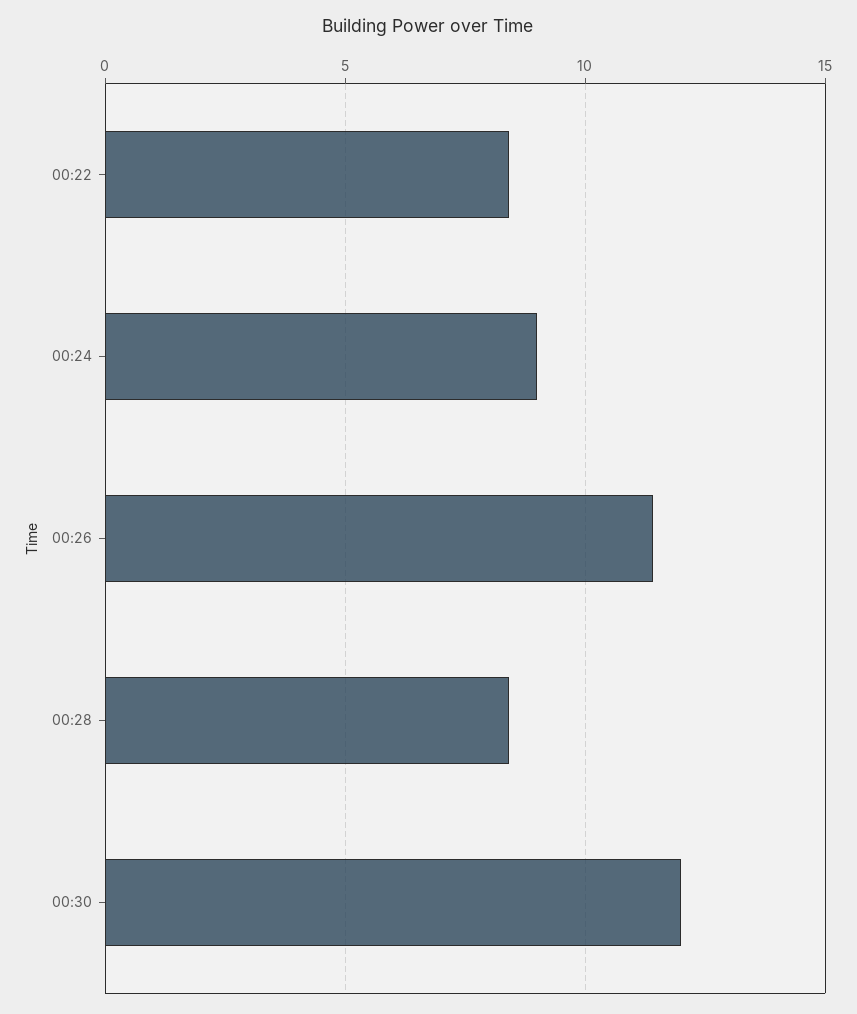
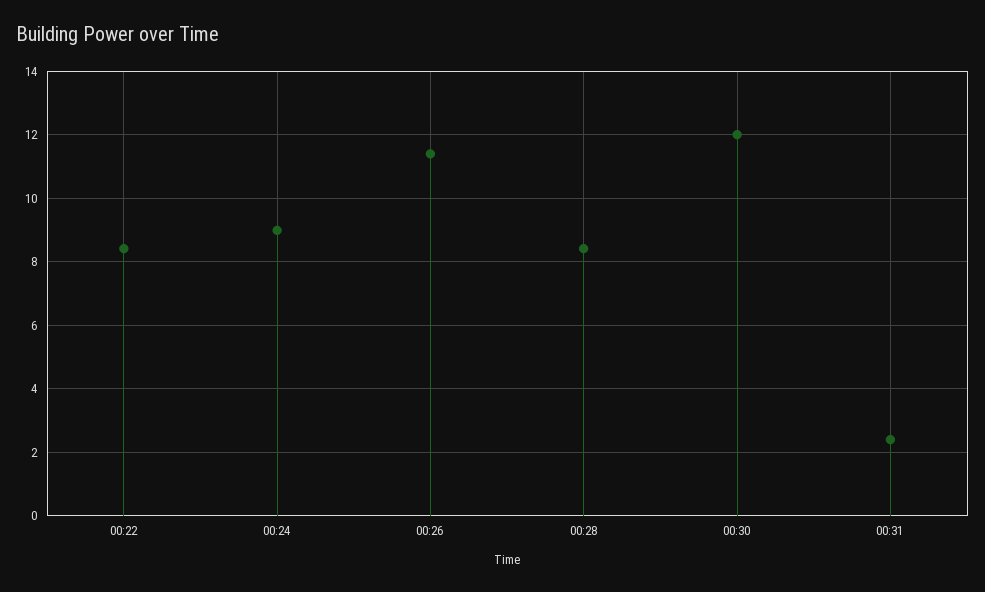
00:31: none -> 2.4

